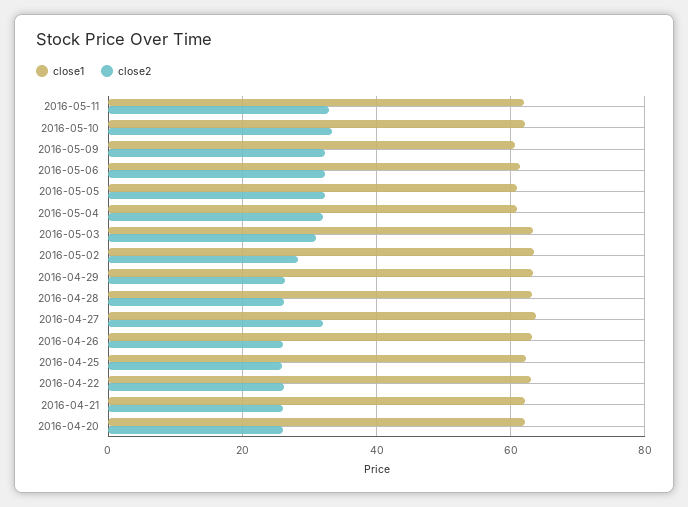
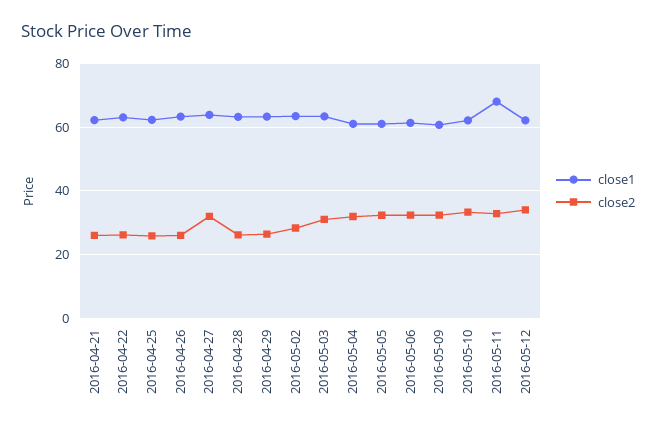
close1, 2016-05-11: 62 -> 68
close1, 2016-04-20: 62 -> none
close2, 2016-04-20: 26 -> none
close1, 2016-05-12: none -> 62
close2, 2016-05-12: none -> 34

